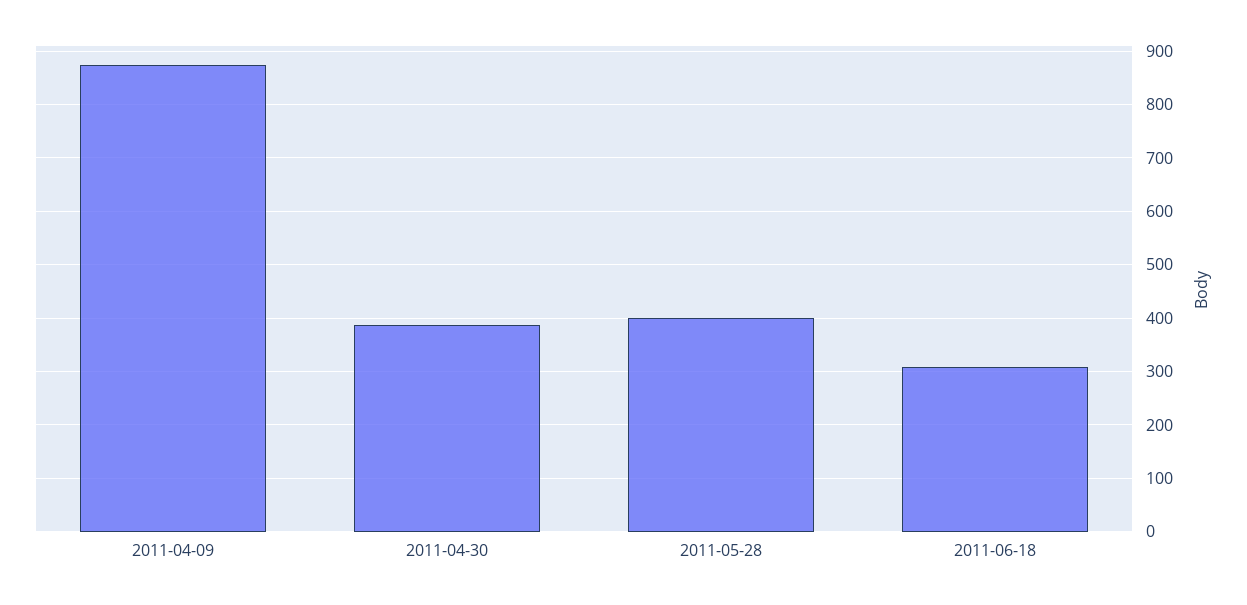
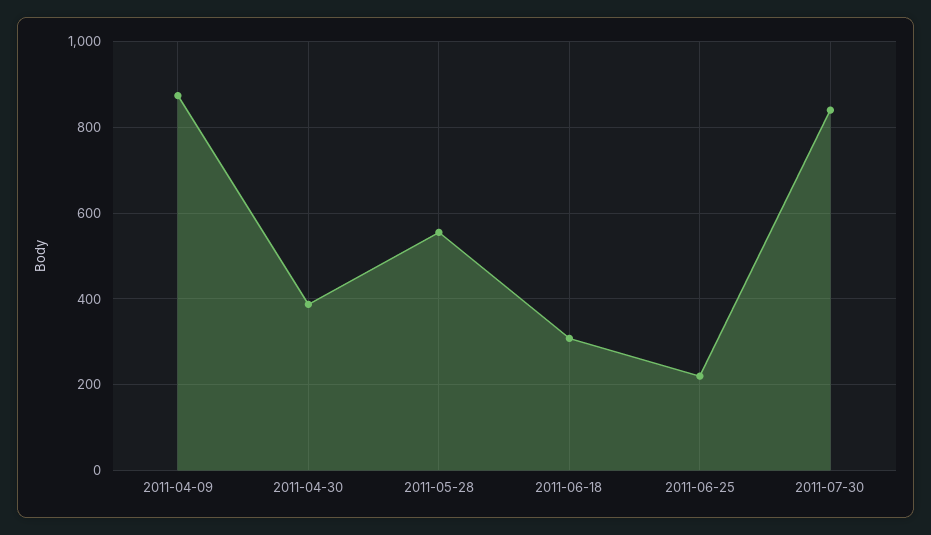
2011-05-28: 400 -> 560
2011-06-25: none -> 220
2011-07-30: none -> 840

